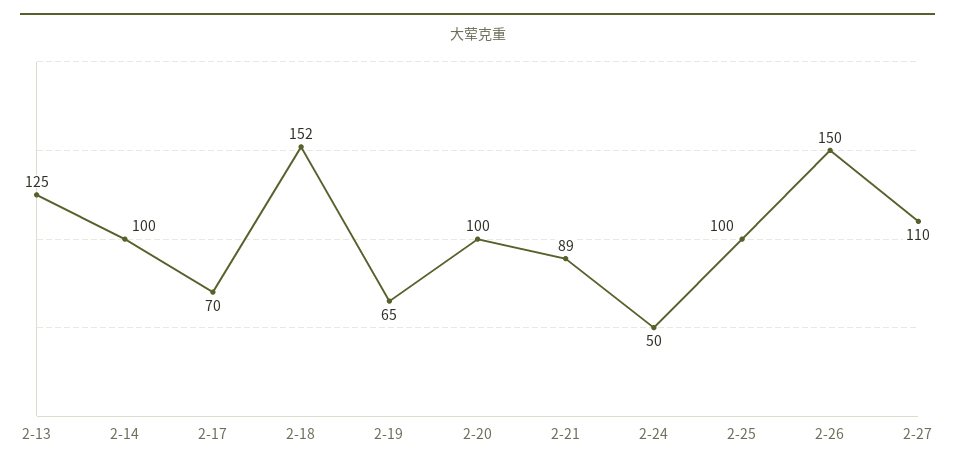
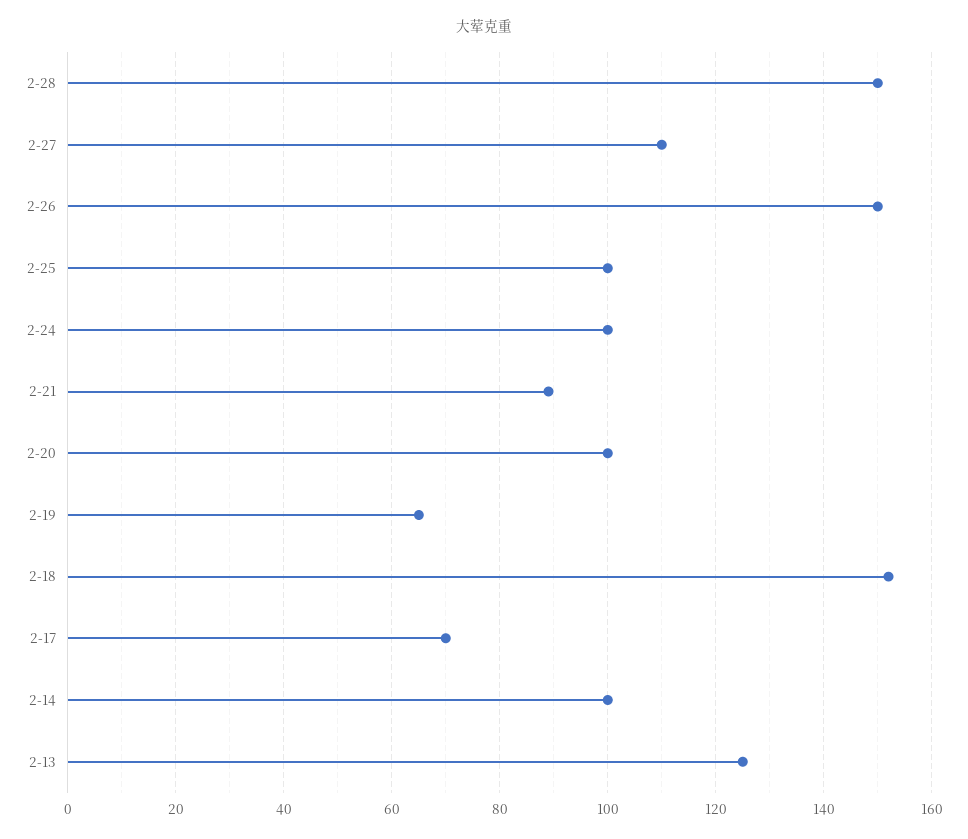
2-24: 50 -> 100
2-28: none -> 150

